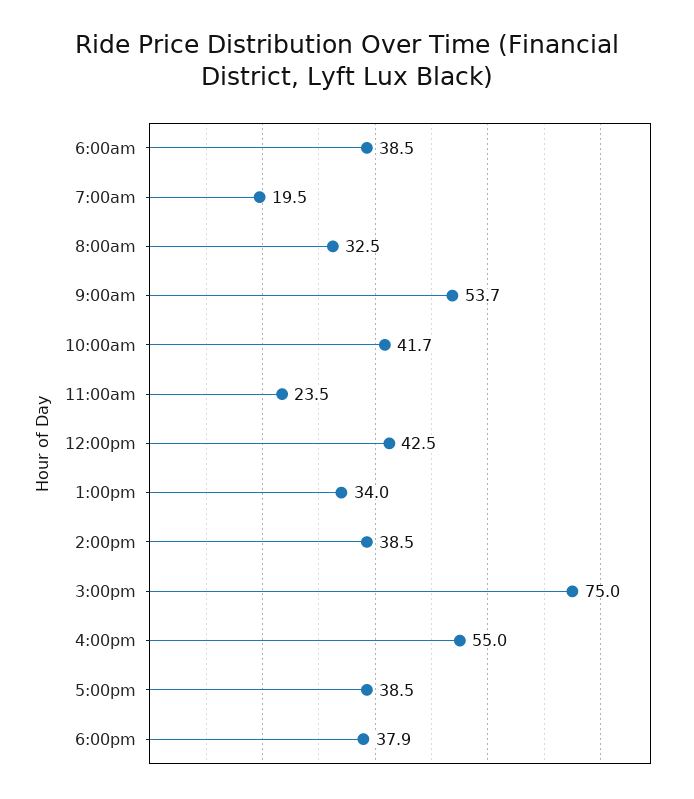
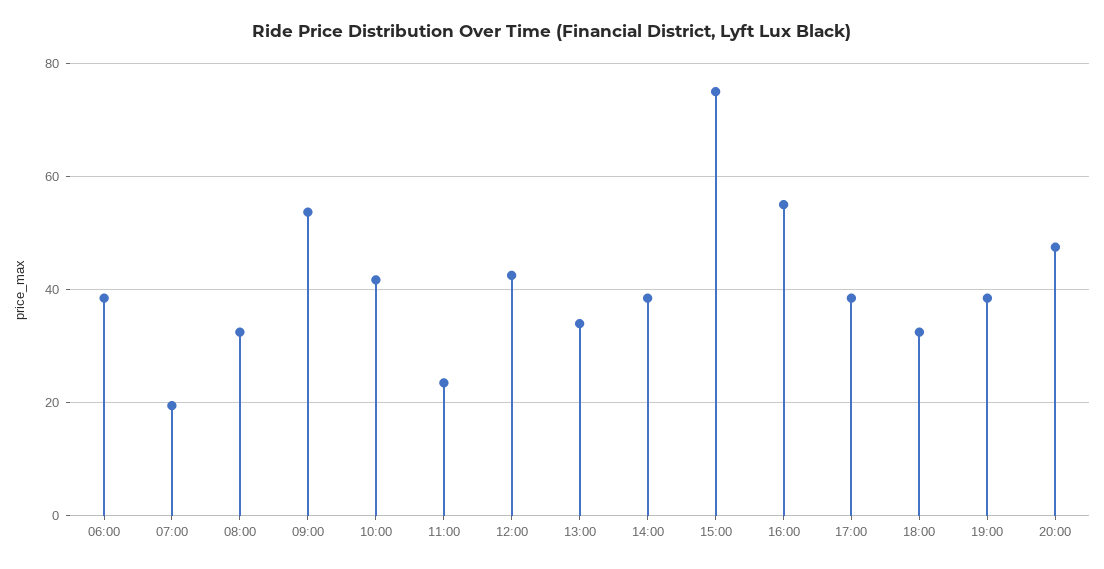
6:00pm: 37.9 -> 32
19:00: none -> 38
20:00: none -> 48

